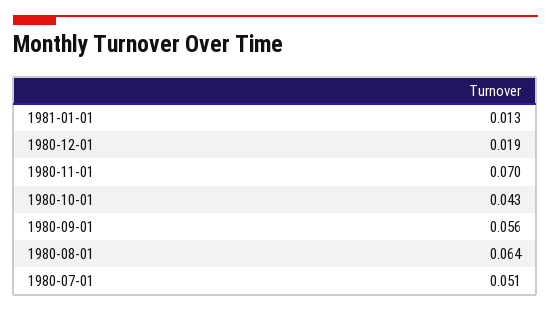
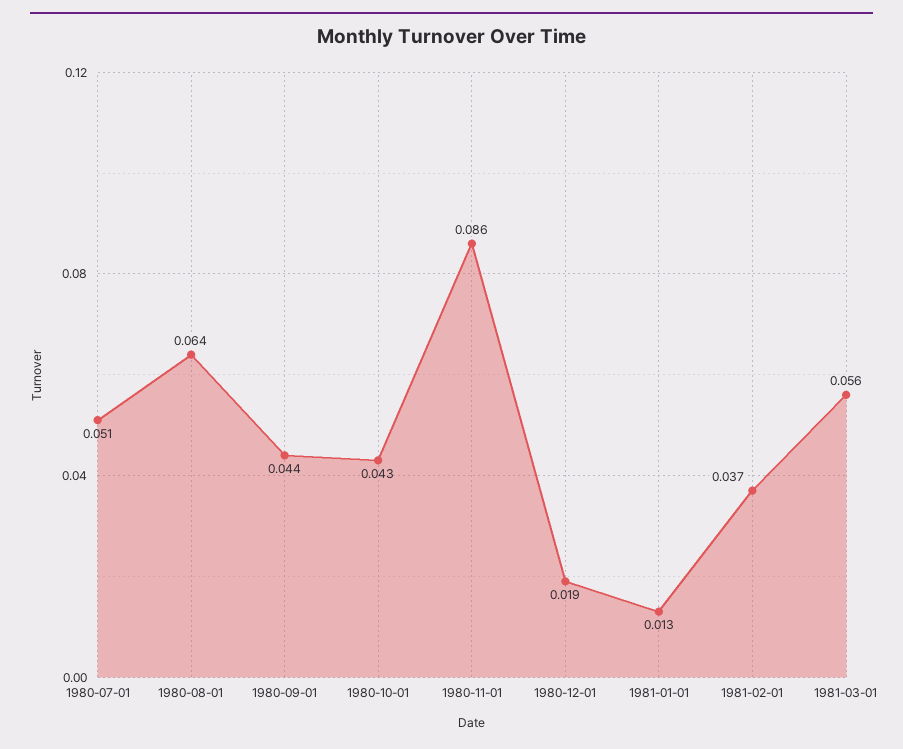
1980-11-01: 0.07 -> 0.086
1980-09-01: 0.056 -> 0.044
1981-02-01: none -> 0.037
1981-03-01: none -> 0.056

